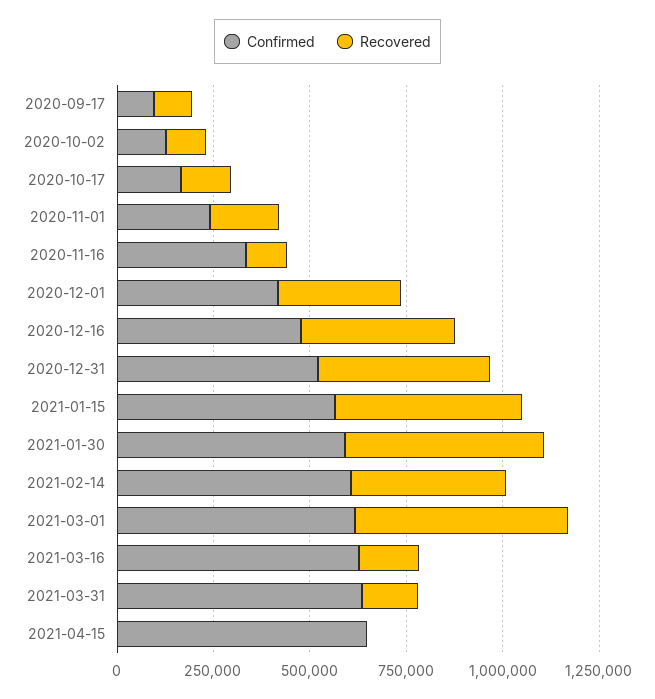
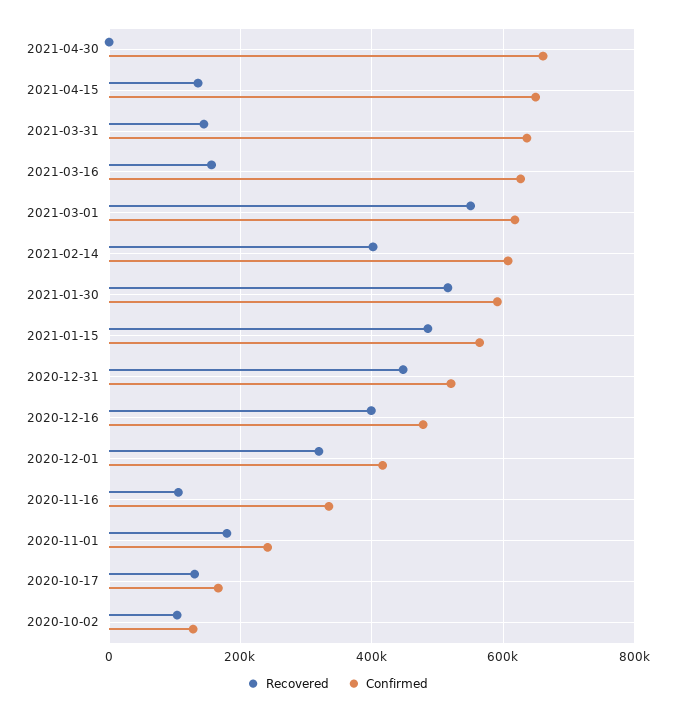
Confirmed, 2020-09-17: 100000 -> none
Recovered, 2020-09-17: 100000 -> none
Recovered, 2021-04-15: 0 -> 140000
Recovered, 2021-04-30: none -> 0
Confirmed, 2021-04-30: none -> 660000

